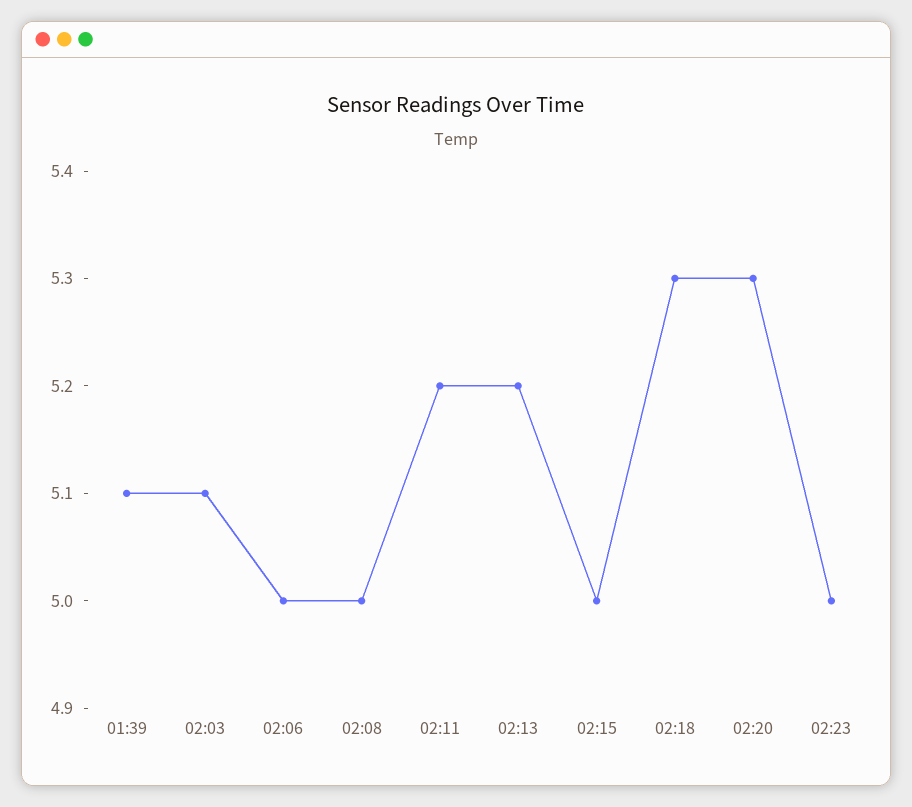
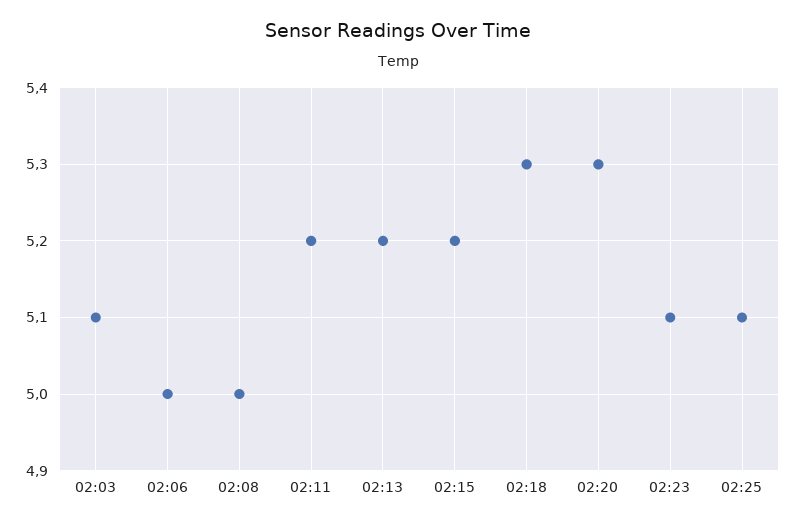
01:39: 5.1 -> none
02:15: 5 -> 5.2
02:23: 5 -> 5.1
02:25: none -> 5.1

